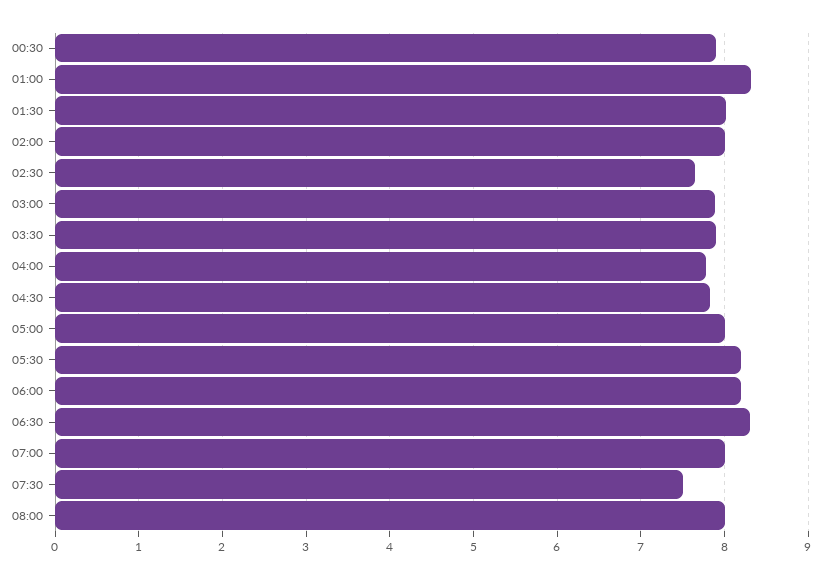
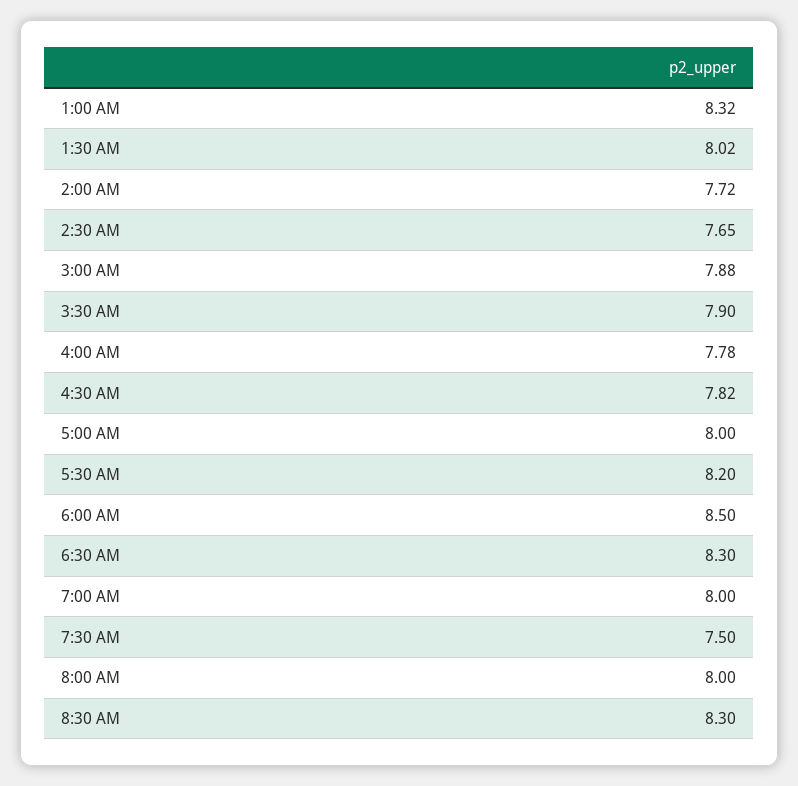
00:30: 7.9 -> none
02:00: 8 -> 7.72
06:00: 8.2 -> 8.5
8:30 AM: none -> 8.3

